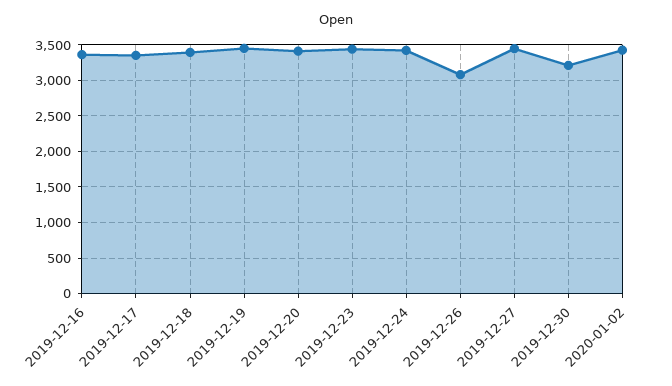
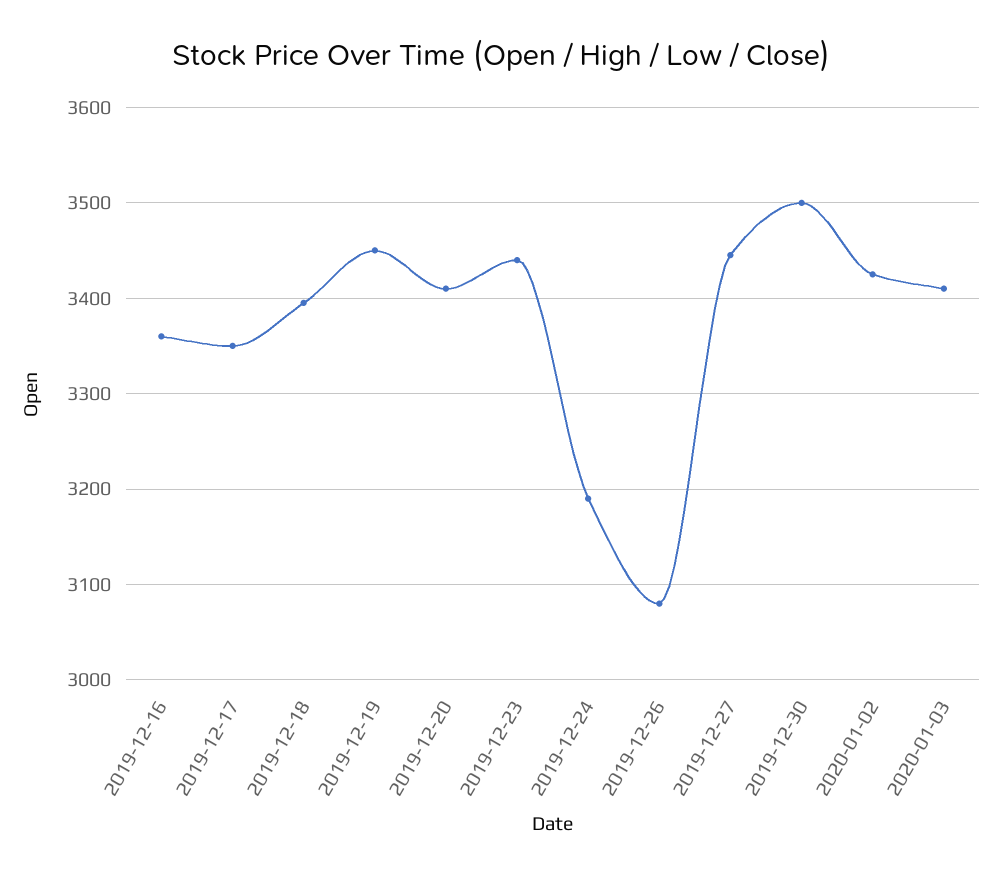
2019-12-24: 3400 -> 3190
2019-12-30: 3200 -> 3500
2020-01-03: none -> 3410

